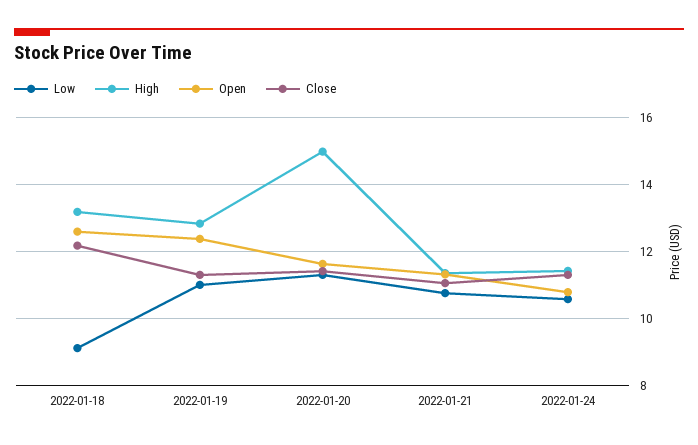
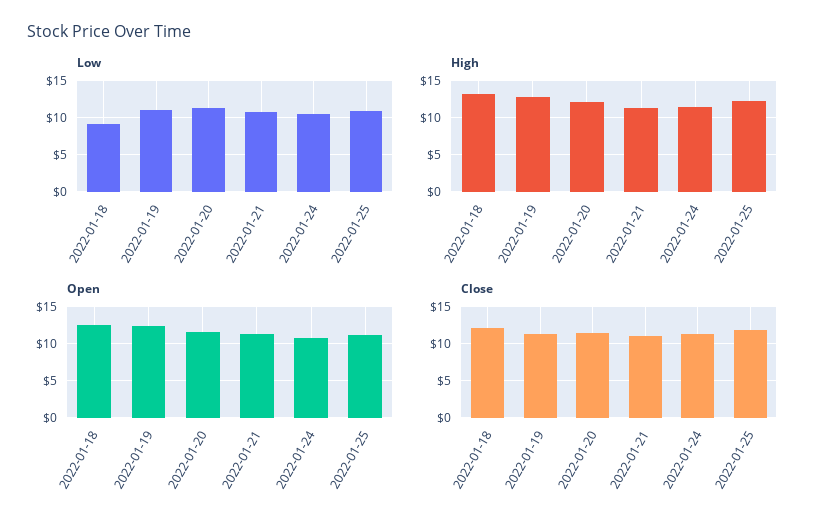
High, 2022-01-20: 15 -> 12
Low, 2022-01-25: none -> 11
High, 2022-01-25: none -> 12
Open, 2022-01-25: none -> 11
Close, 2022-01-25: none -> 12

